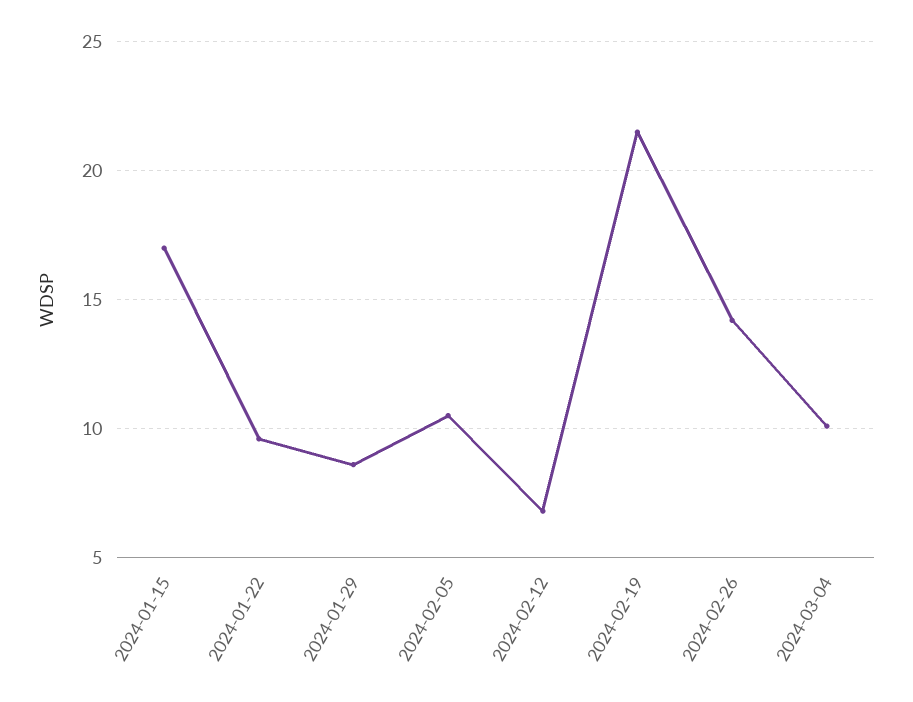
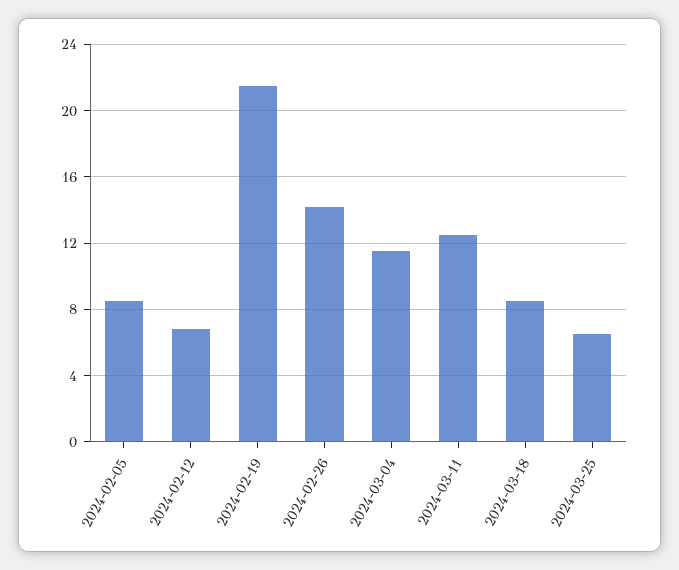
2024-01-15: 17 -> none
2024-01-22: 9.5 -> none
2024-01-29: 8.5 -> none
2024-02-05: 10.5 -> 8.5
2024-03-04: 10 -> 11.5
2024-03-11: none -> 12.5
2024-03-18: none -> 8.5
2024-03-25: none -> 6.5

